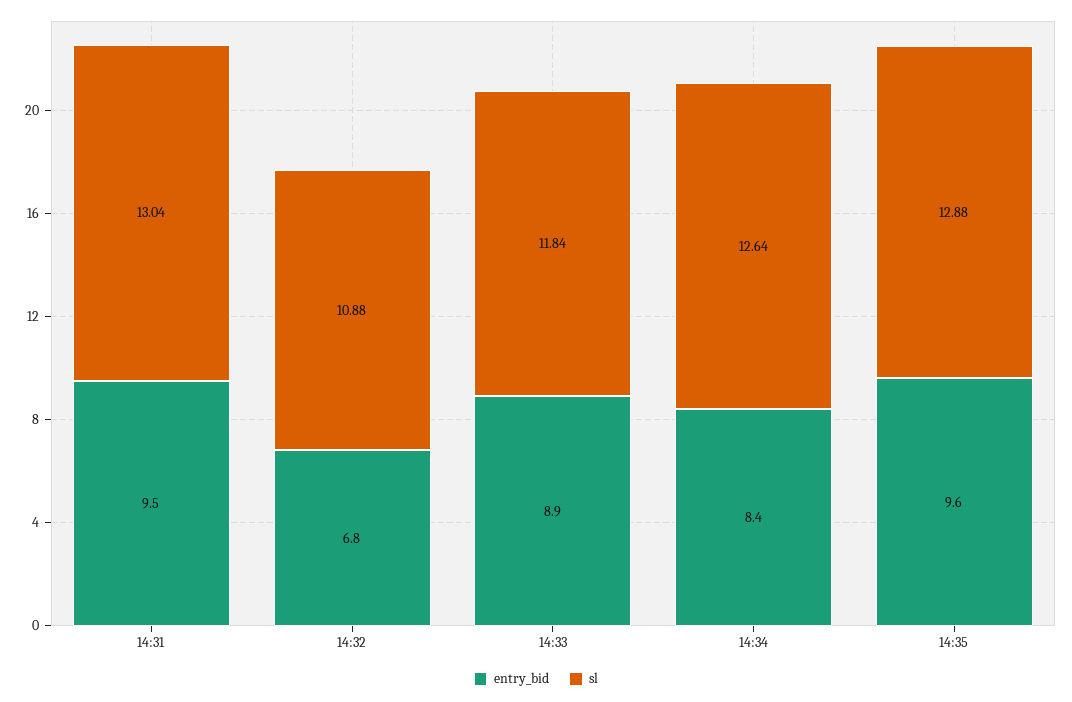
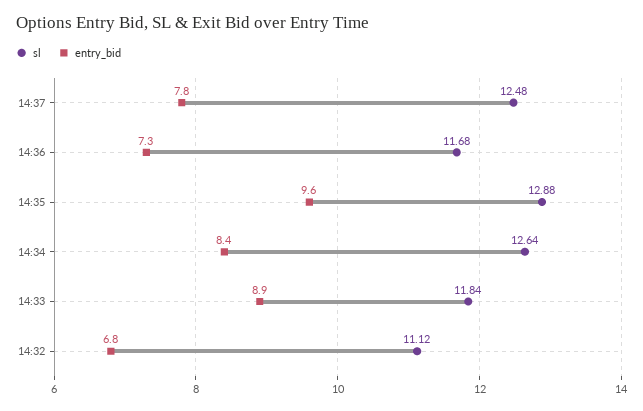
entry_bid, 14:31: 9.5 -> none
sl, 14:31: 13.04 -> none
sl, 14:32: 10.88 -> 11.12
sl, 14:37: none -> 12.48
entry_bid, 14:37: none -> 7.8
sl, 14:36: none -> 11.68
entry_bid, 14:36: none -> 7.3

